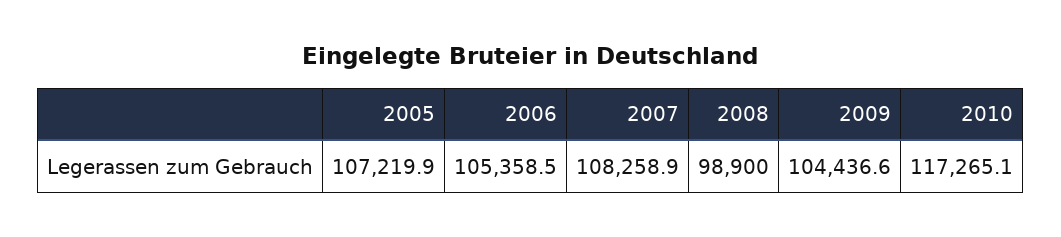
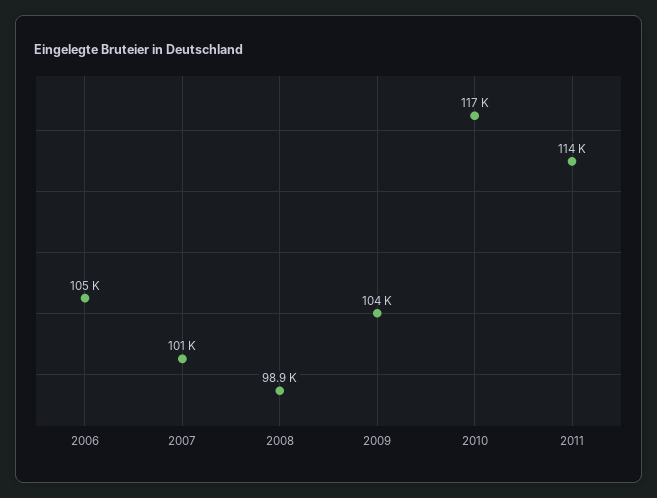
2005: 107219.9 -> none
2007: 108258.9 -> 101000
2011: none -> 114000

